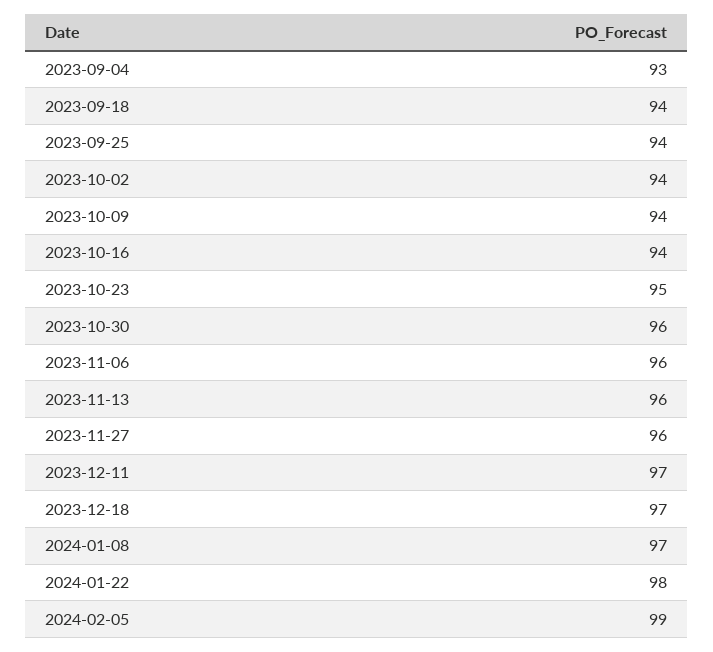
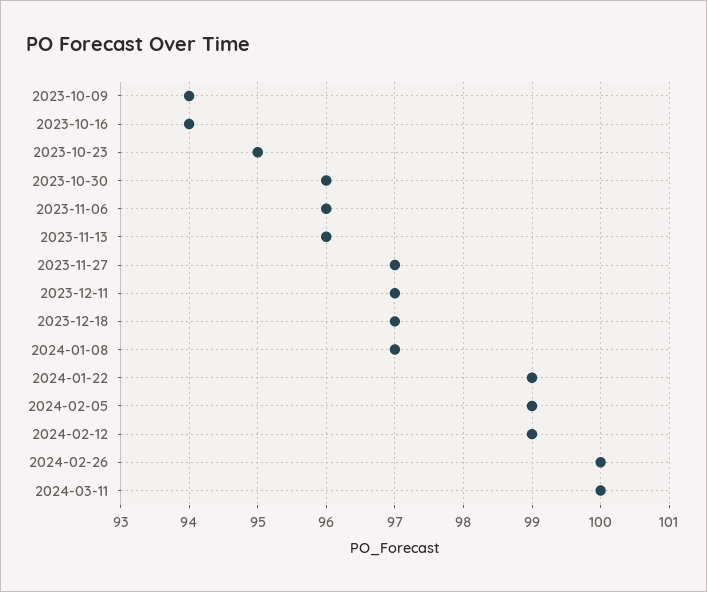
2023-09-04: 93 -> none
2023-09-18: 94 -> none
2023-09-25: 94 -> none
2023-10-02: 94 -> none
2023-11-27: 96 -> 97
2024-01-22: 98 -> 99
2024-02-12: none -> 99
2024-02-26: none -> 100
2024-03-11: none -> 100

